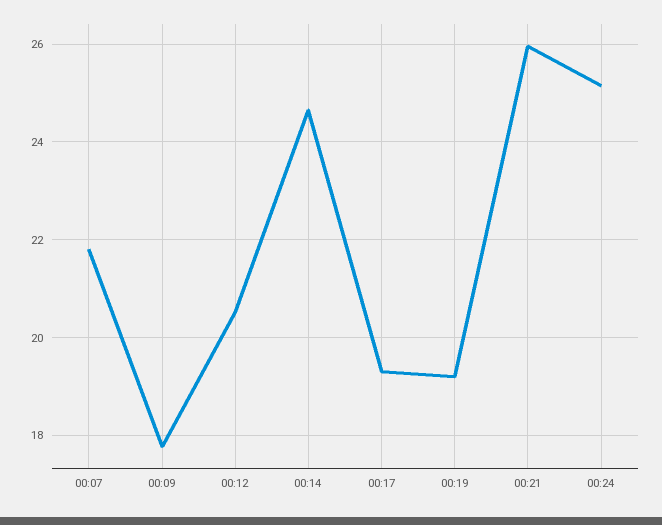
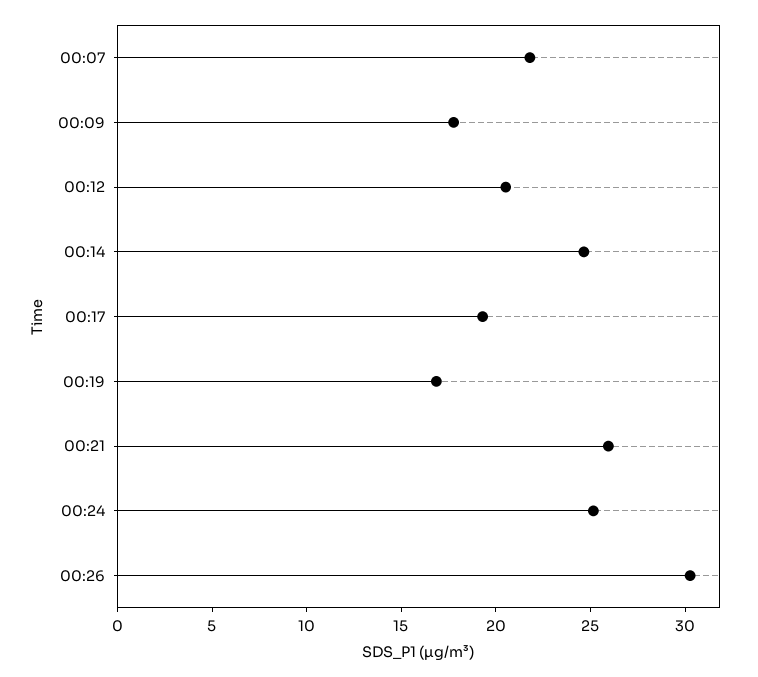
00:19: 19.2 -> 17
00:26: none -> 30

